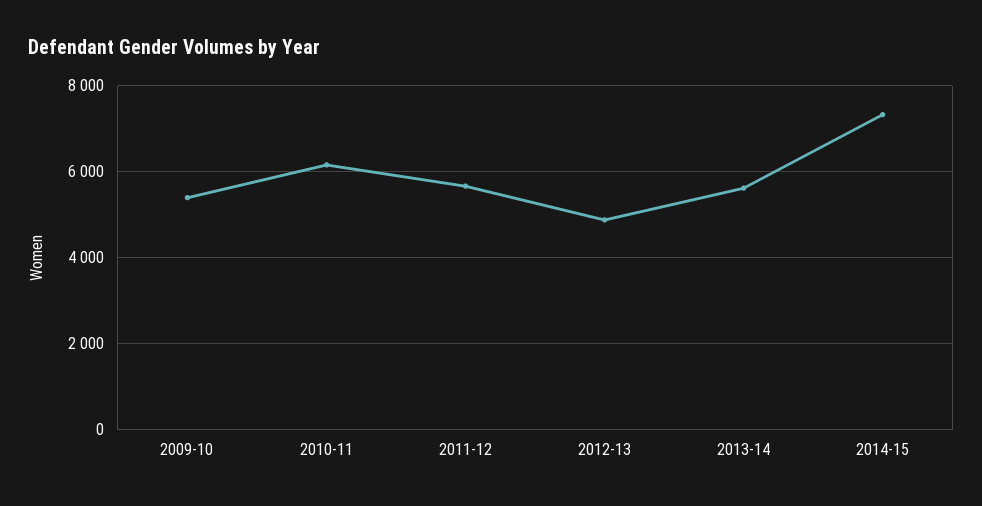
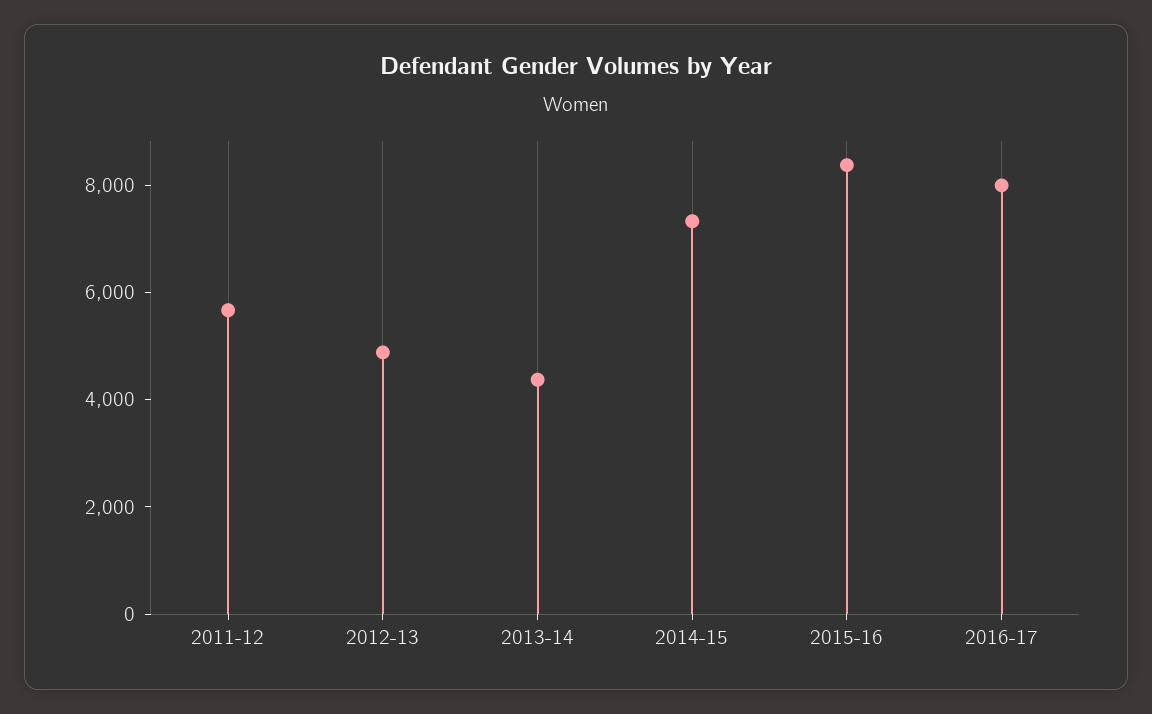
2009-10: 5400 -> none
2010-11: 6200 -> none
2013-14: 5600 -> 4500
2015-16: none -> 8500
2016-17: none -> 8000

